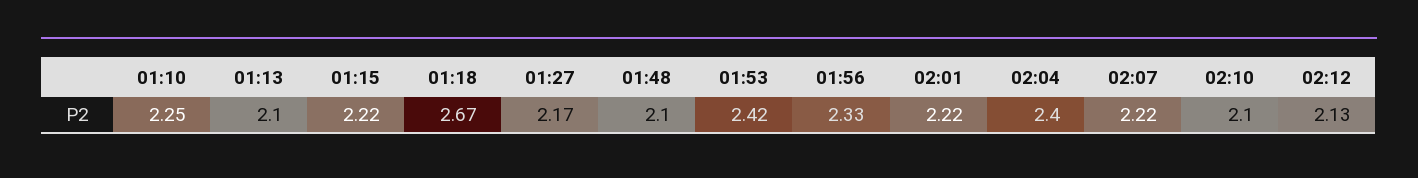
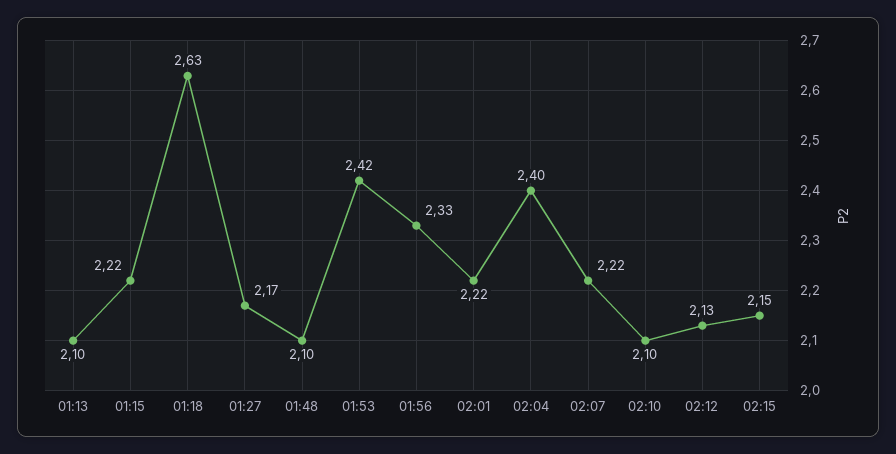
01:10: 2.25 -> none
01:18: 2.67 -> 2.63
02:15: none -> 2.15

